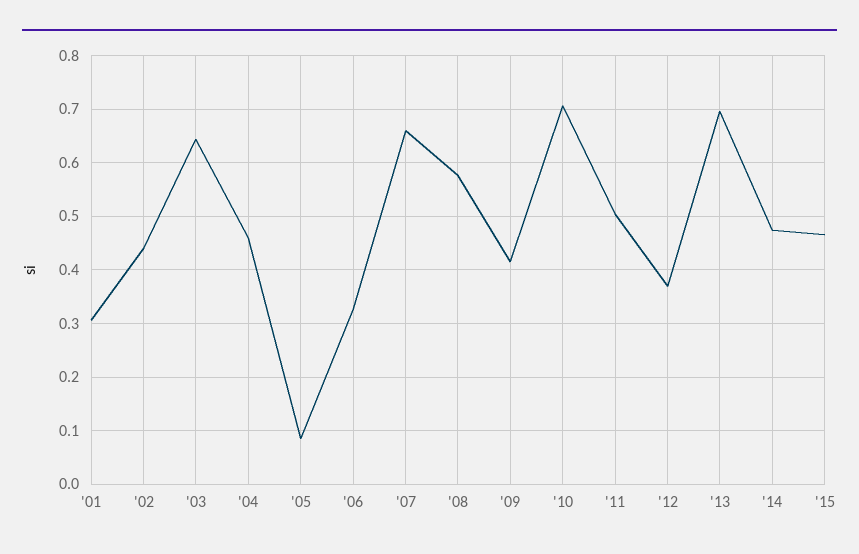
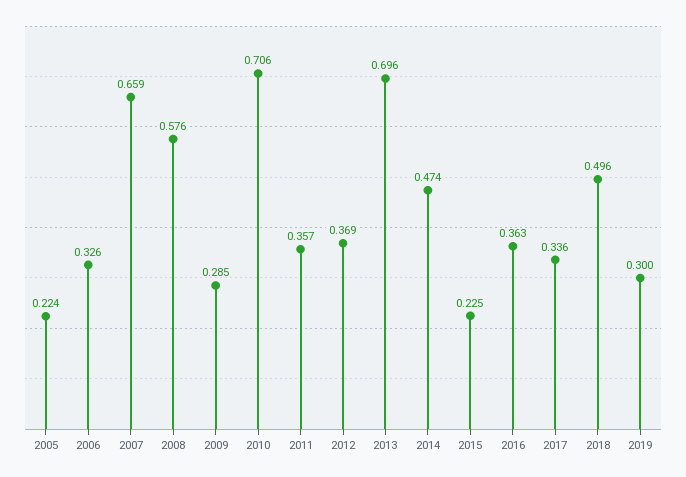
'01: 0.3 -> none
'02: 0.44 -> none
'03: 0.64 -> none
'04: 0.46 -> none
'05: 0.08 -> 0.224
'09: 0.42 -> 0.285
'11: 0.5 -> 0.357
'15: 0.46 -> 0.225
2016: none -> 0.363
2017: none -> 0.336
2018: none -> 0.496
2019: none -> 0.3

